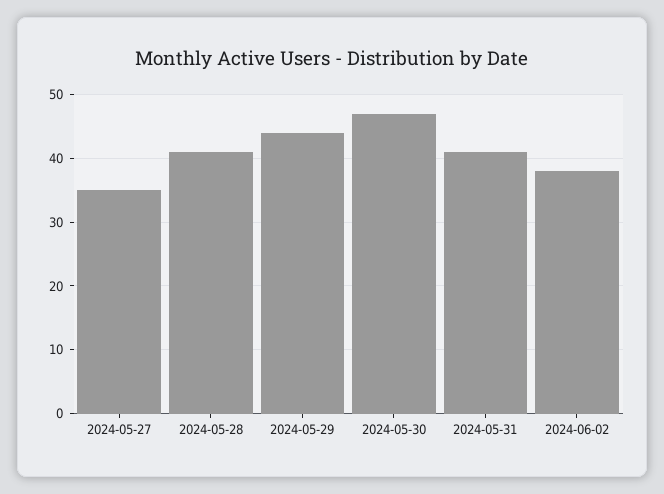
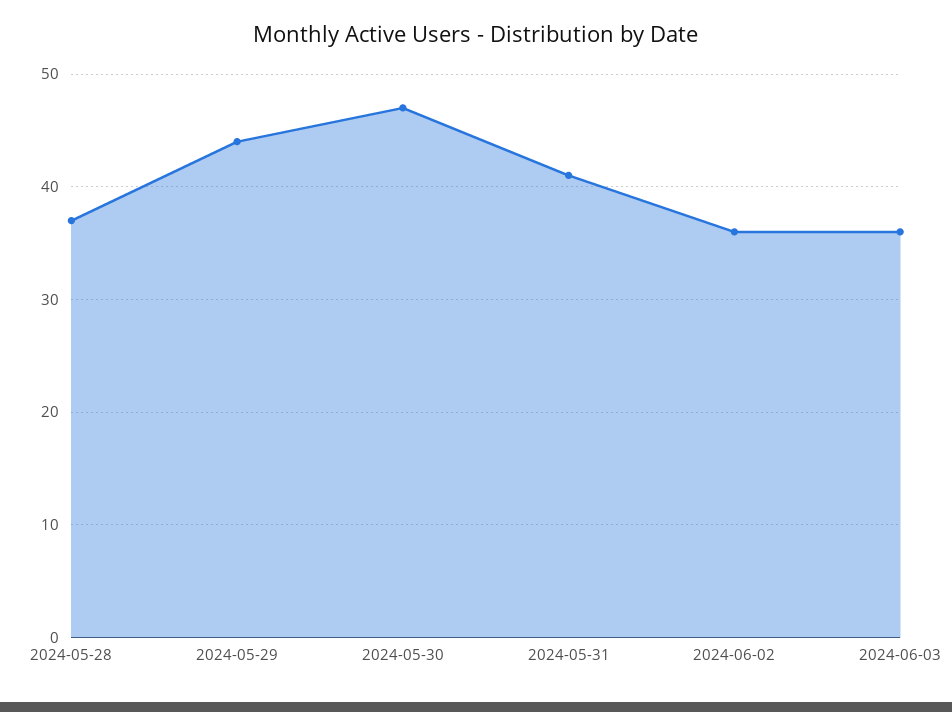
2024-05-27: 35 -> none
2024-05-28: 41 -> 37
2024-06-02: 38 -> 36
2024-06-03: none -> 36

